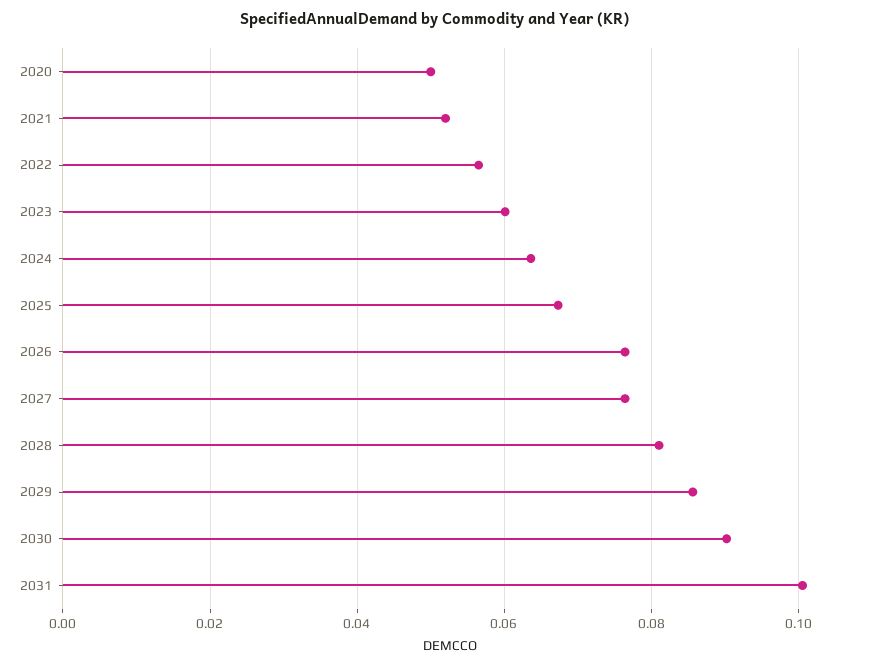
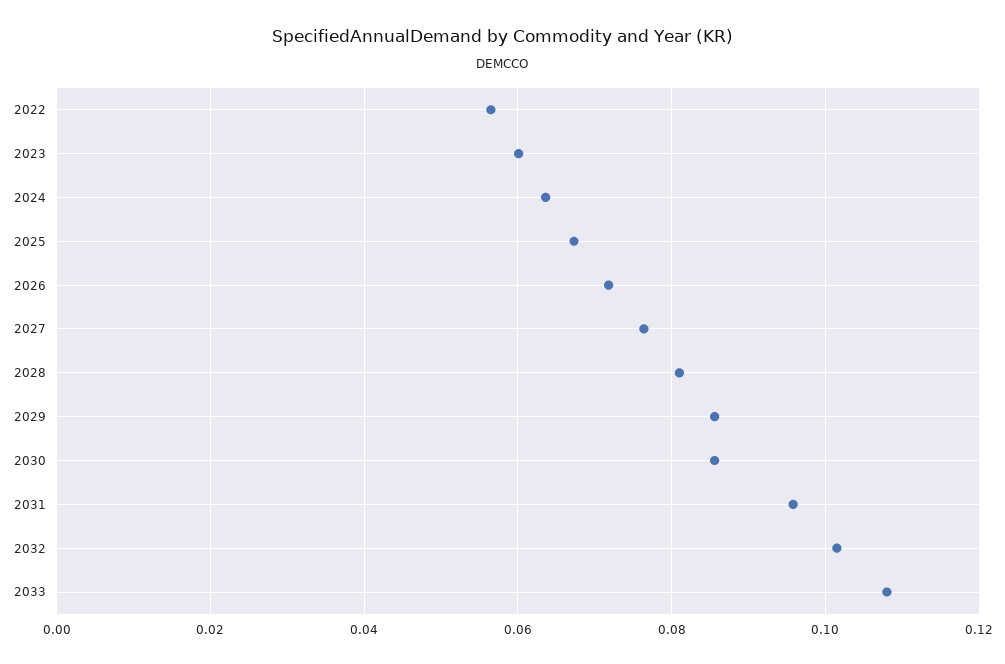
2020: 0.05 -> none
2021: 0.052 -> none
2026: 0.076 -> 0.072
2030: 0.09 -> 0.086
2031: 0.1 -> 0.096
2032: none -> 0.102
2033: none -> 0.108

